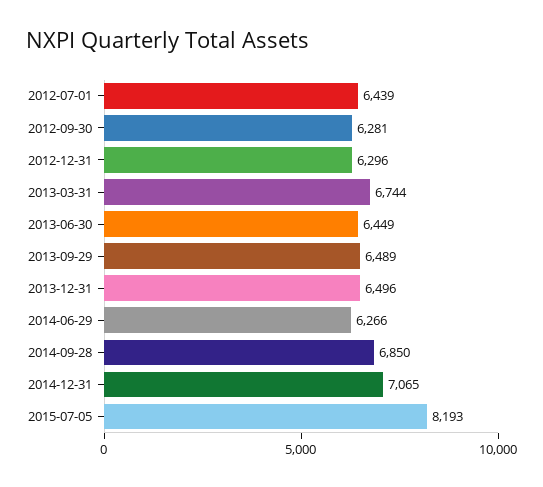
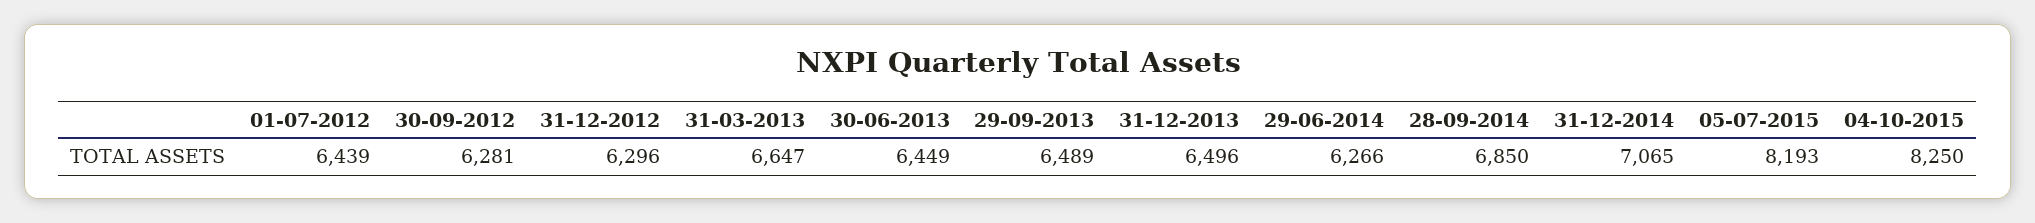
2013-03-31: 6744 -> 6647
04-10-2015: none -> 8250

